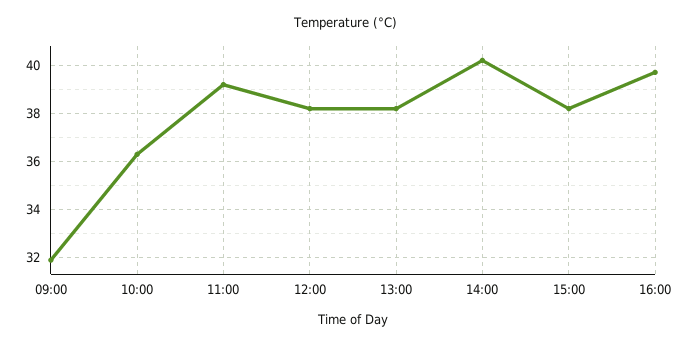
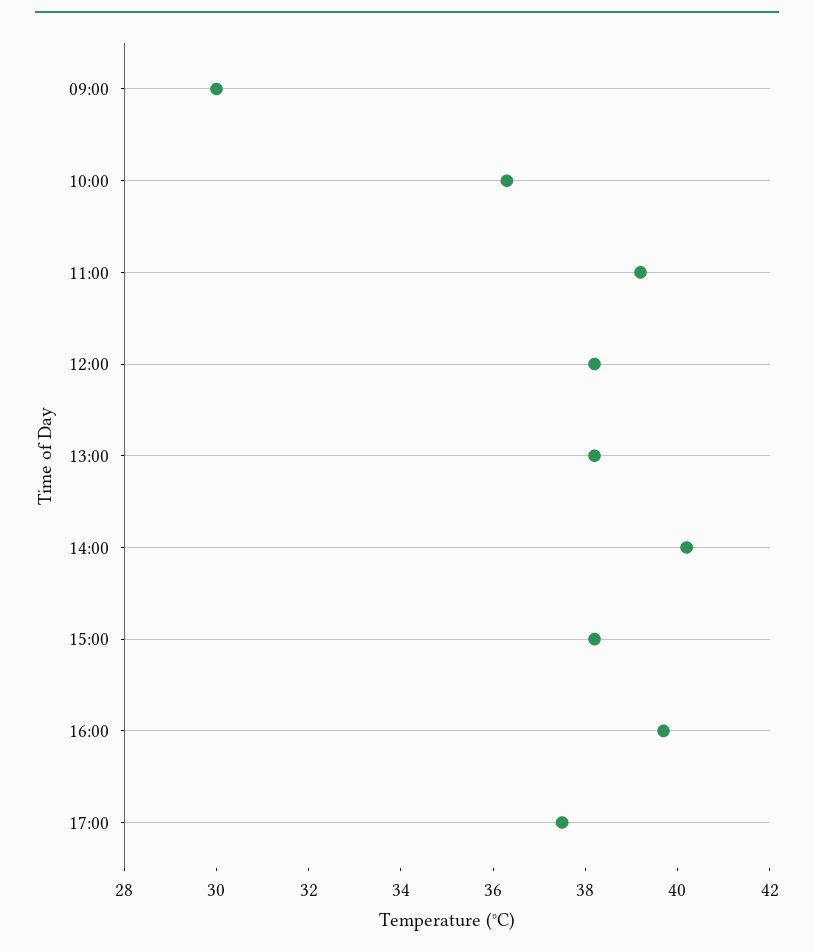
09:00: 32 -> 30
17:00: none -> 37.5

